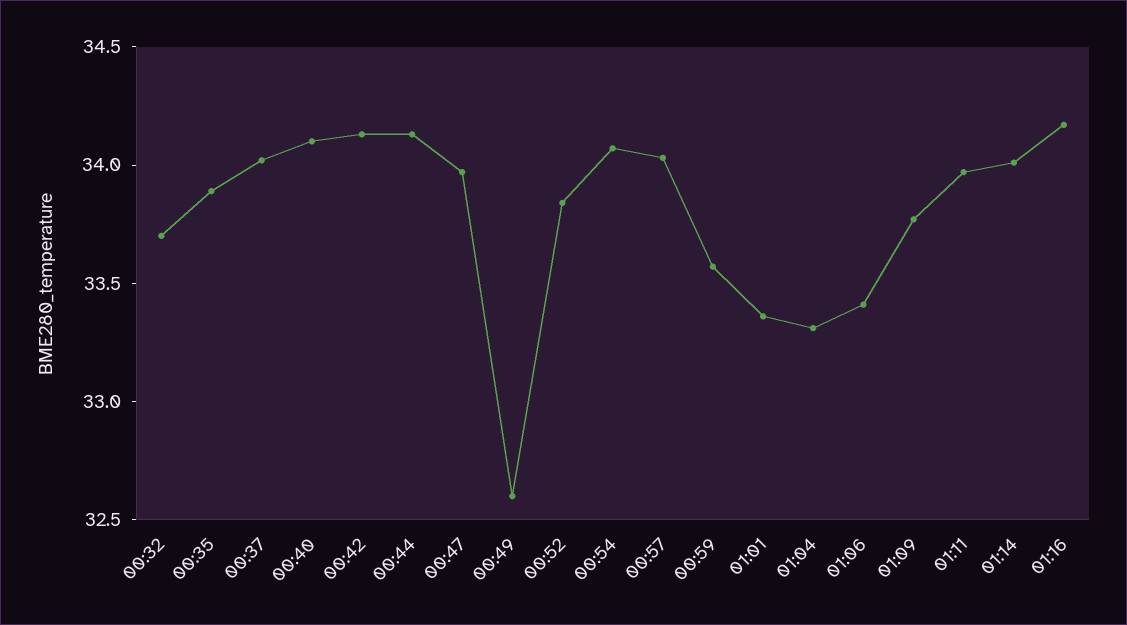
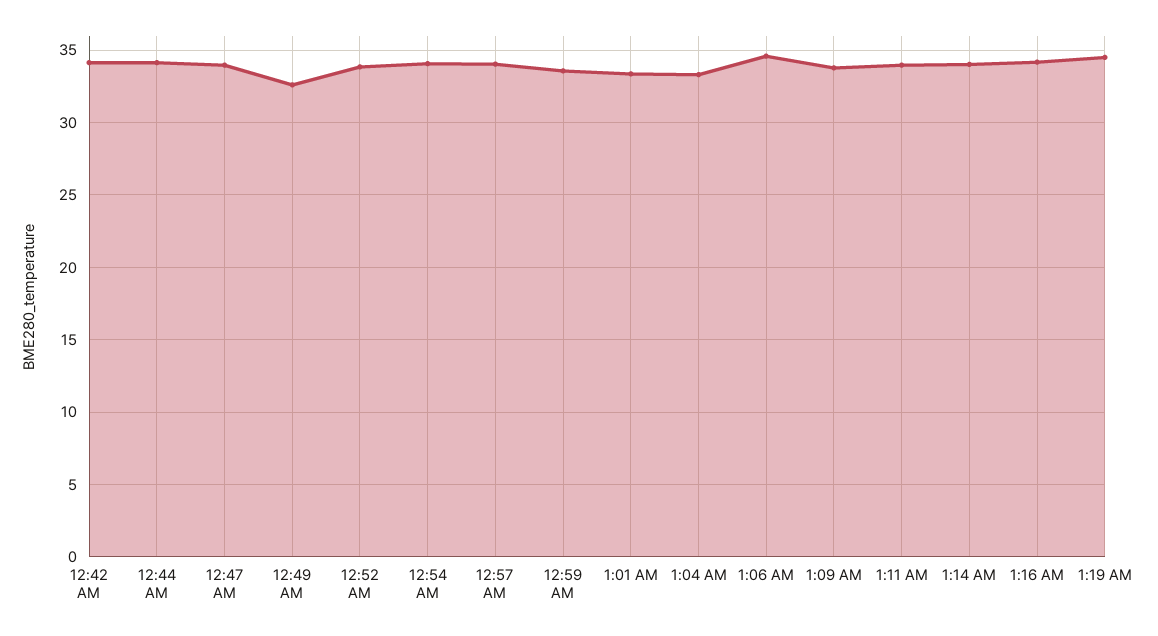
00:32: 33.7 -> none
00:35: 33.9 -> none
00:37: 34 -> none
00:40: 34.1 -> none
01:06: 33.4 -> 34.5
1:19 AM: none -> 34.5

